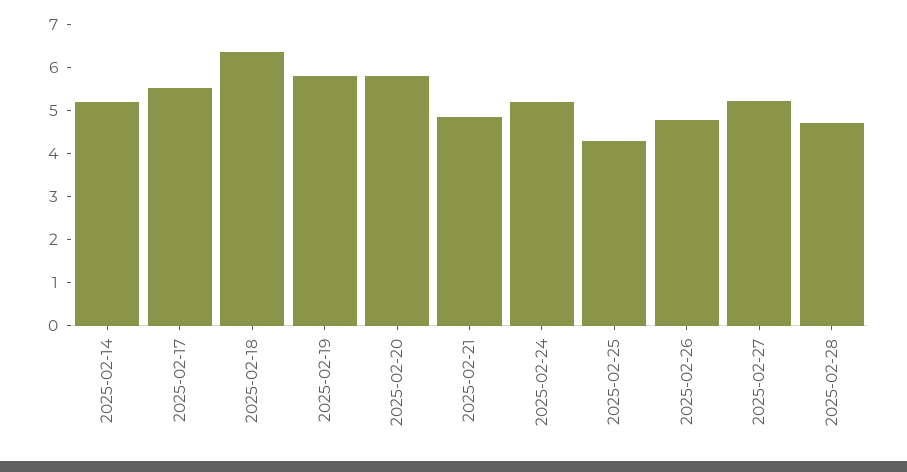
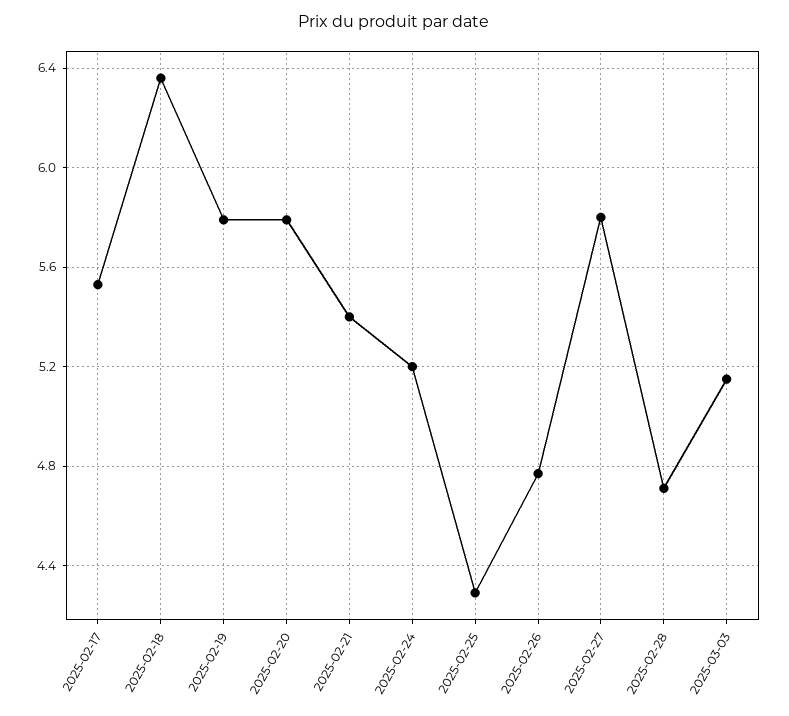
2025-02-14: 5.2 -> none
2025-02-21: 4.8 -> 5.4
2025-02-27: 5.2 -> 5.8
2025-03-03: none -> 5.15

